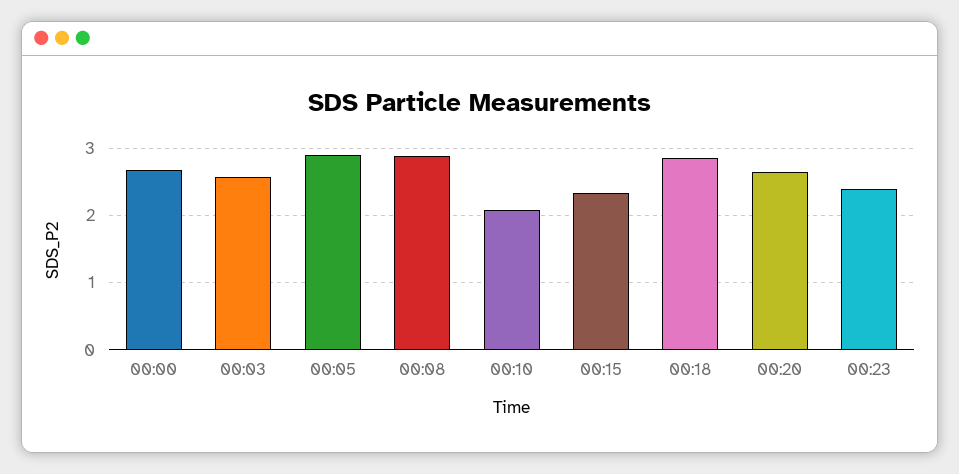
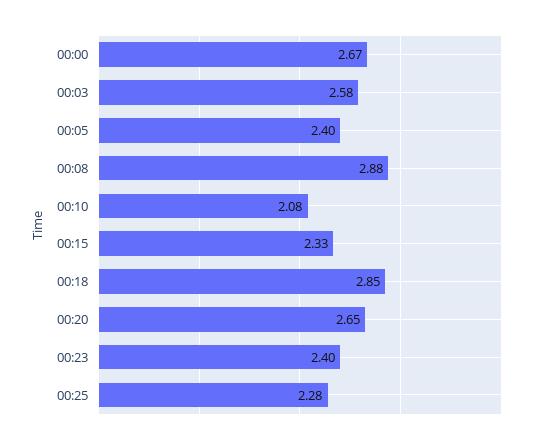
00:05: 2.9 -> 2.4
00:25: none -> 2.28

